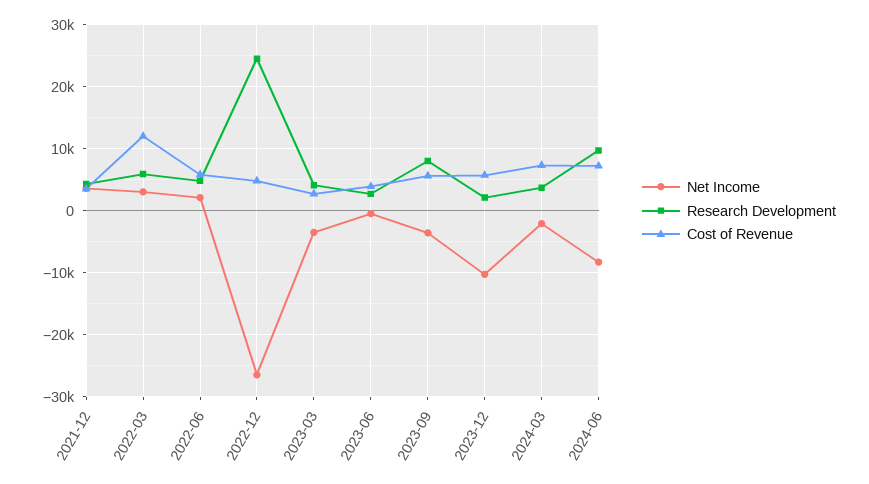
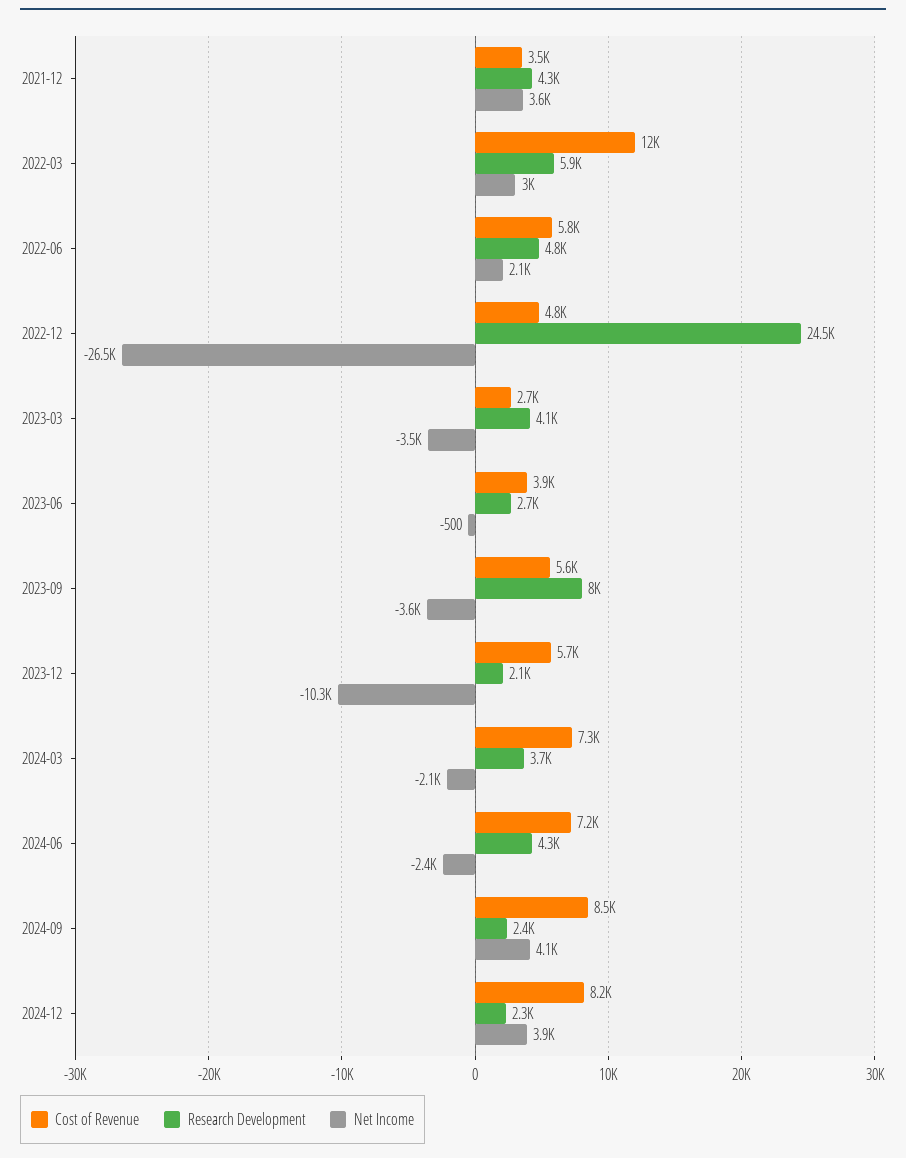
Net Income, 2024-06: -8000 -> -2400
Research Development, 2024-06: 10000 -> 4300
Cost of Revenue, 2024-09: none -> 8500
Research Development, 2024-09: none -> 2400
Net Income, 2024-09: none -> 4100
Cost of Revenue, 2024-12: none -> 8200
Research Development, 2024-12: none -> 2300
Net Income, 2024-12: none -> 3900

